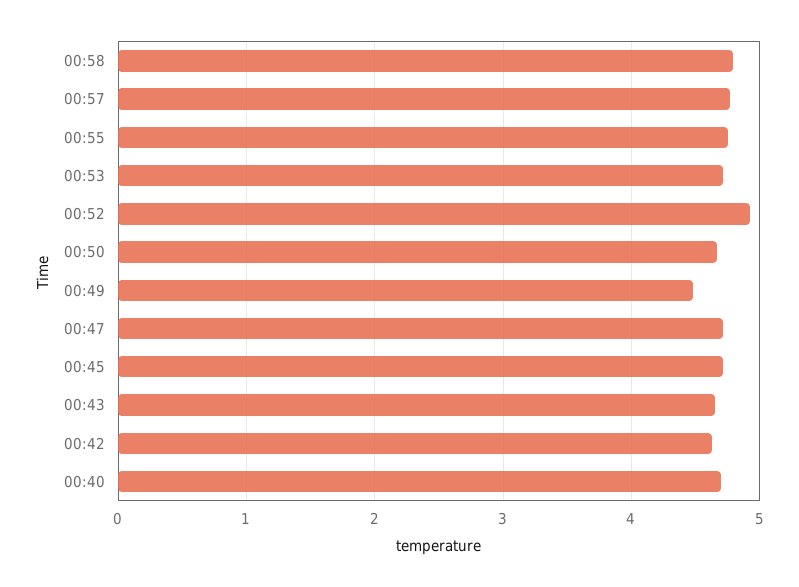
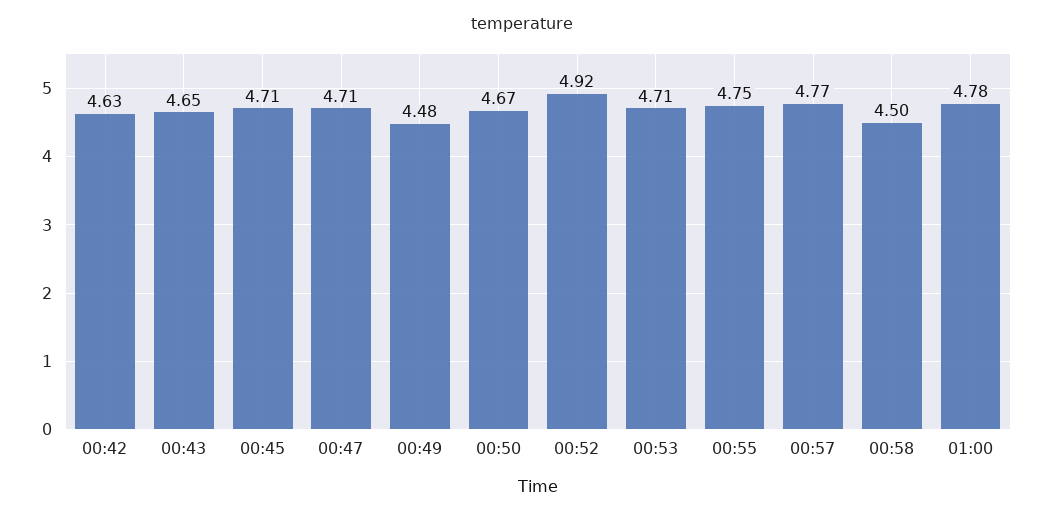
00:58: 4.8 -> 4.5
00:40: 4.7 -> none
01:00: none -> 4.78

